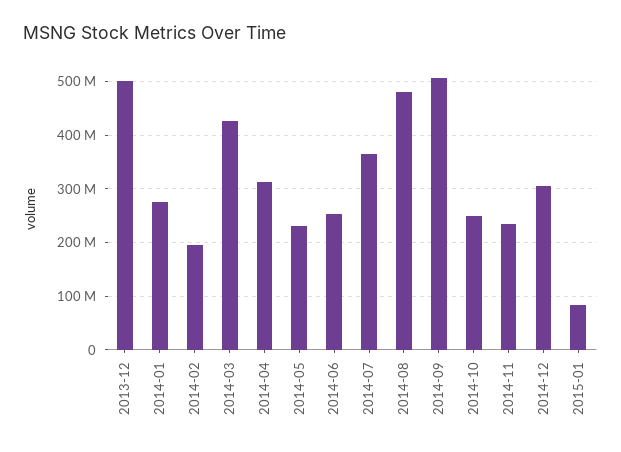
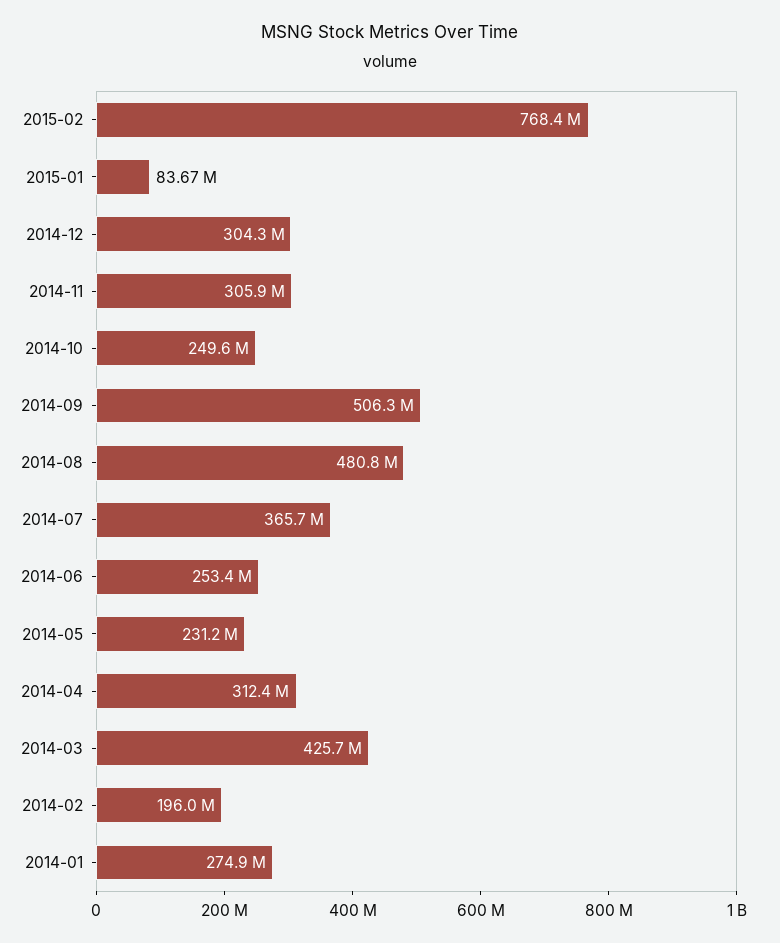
2013-12: 500000000 -> none
2014-11: 240000000 -> 305900000
2015-02: none -> 768400000

